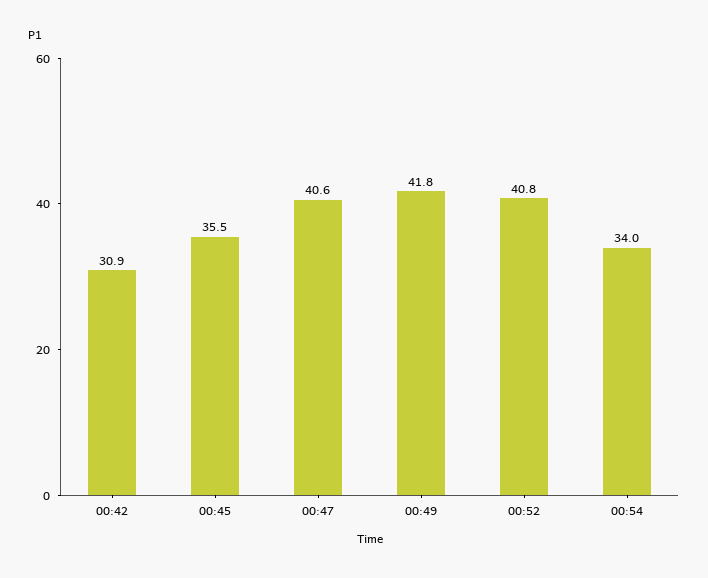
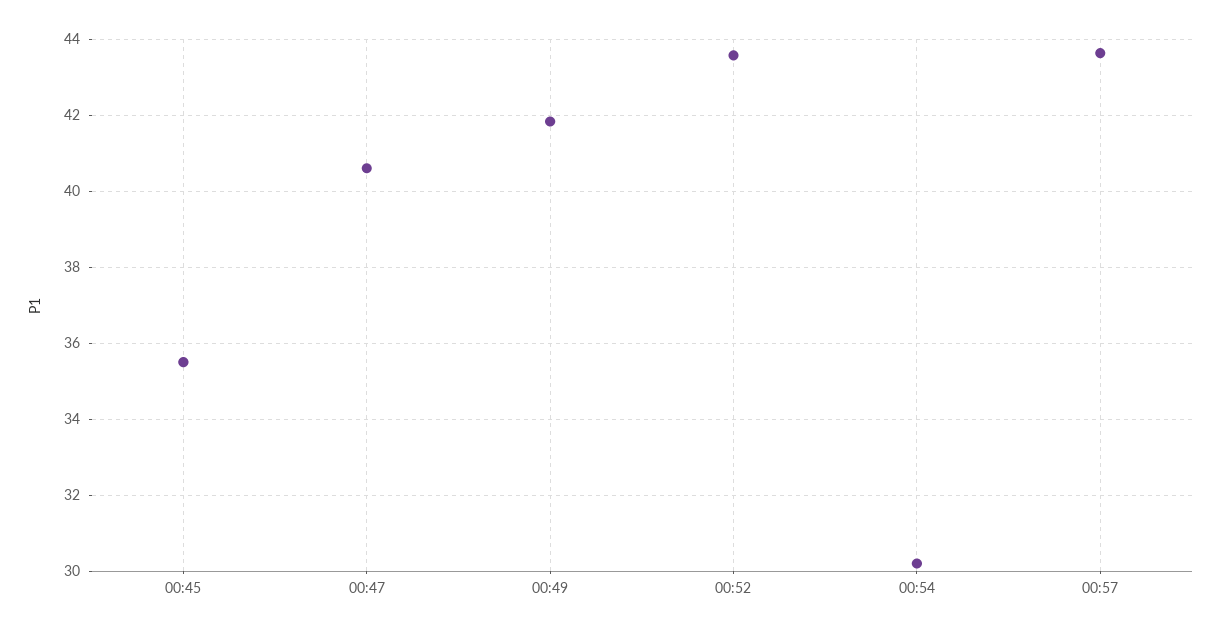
00:42: 30.9 -> none
00:52: 40.8 -> 43.6
00:54: 34 -> 30.2
00:57: none -> 43.6

